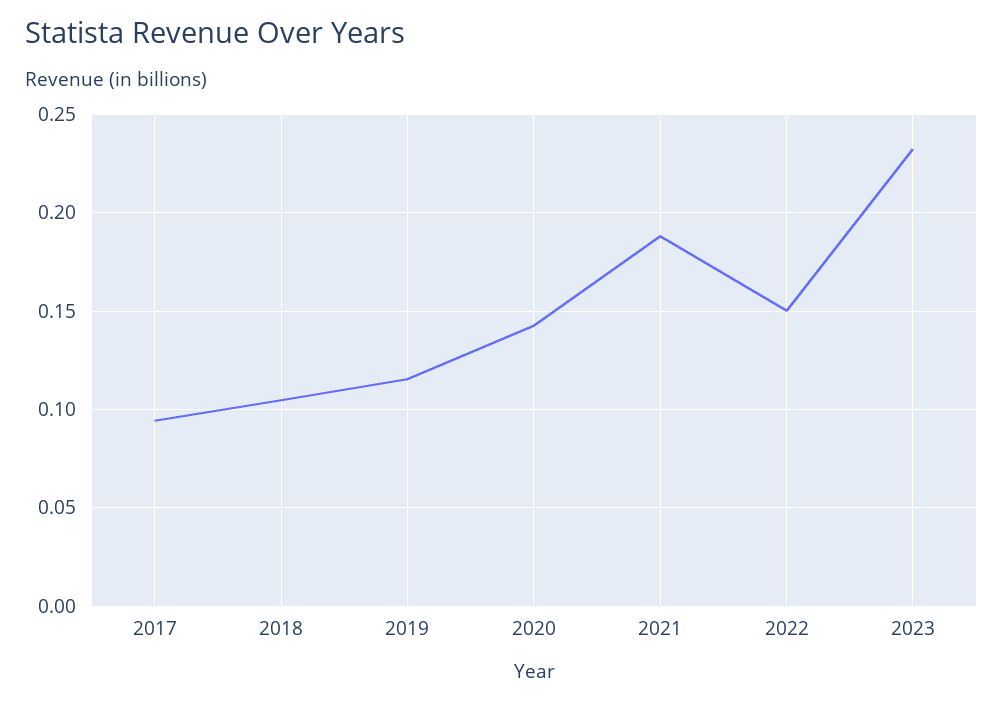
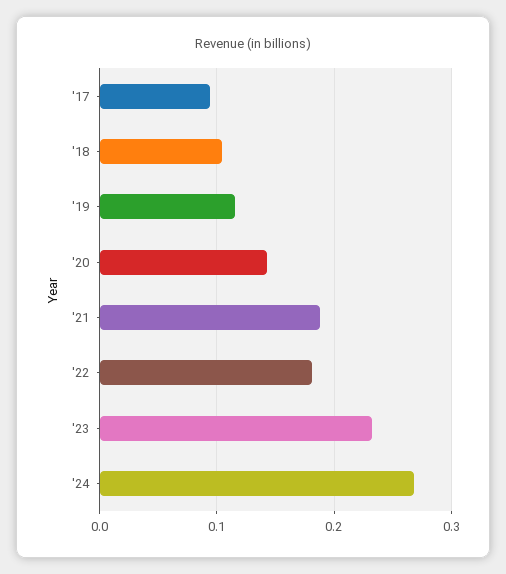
2022: 0.15 -> 0.18
'24: none -> 0.27

